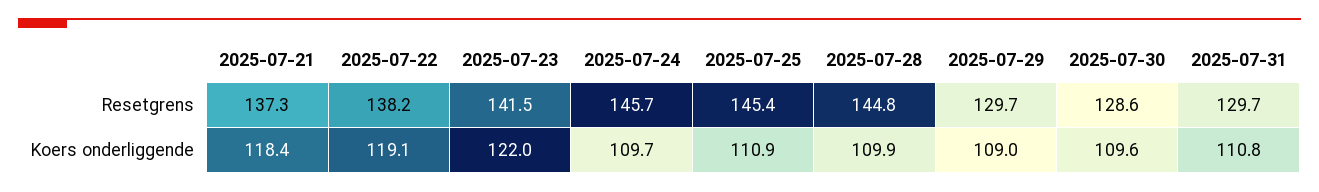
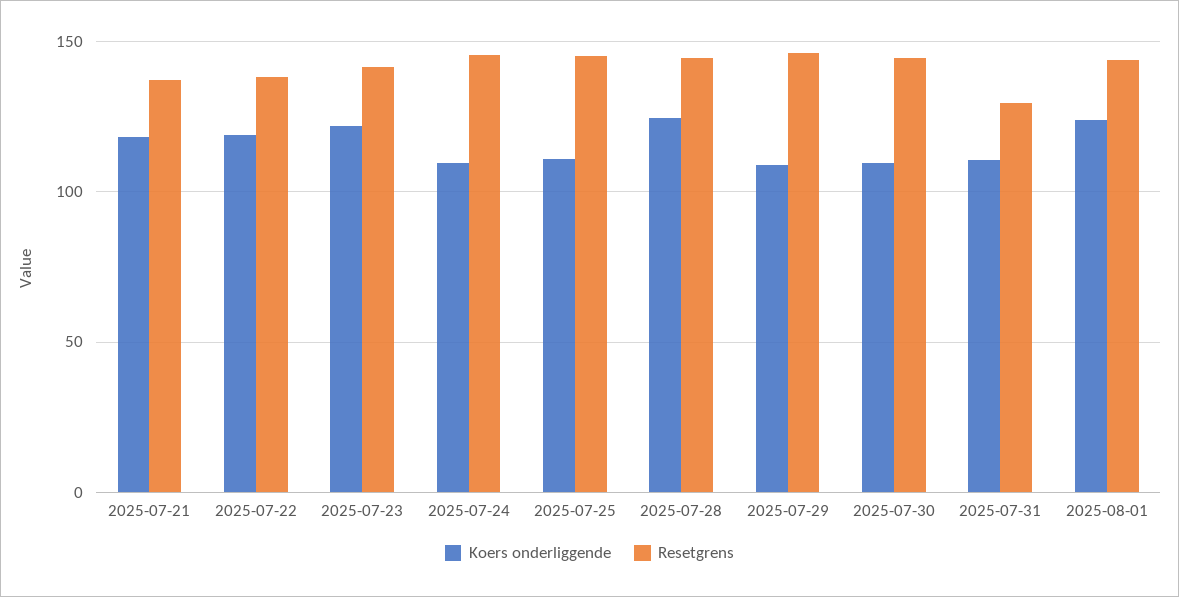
Resetgrens, 2025-07-29: 129.7 -> 145
Resetgrens, 2025-07-30: 128.6 -> 145
Koers onderliggende, 2025-07-28: 109.9 -> 125
Koers onderliggende, 2025-08-01: none -> 125
Resetgrens, 2025-08-01: none -> 145

